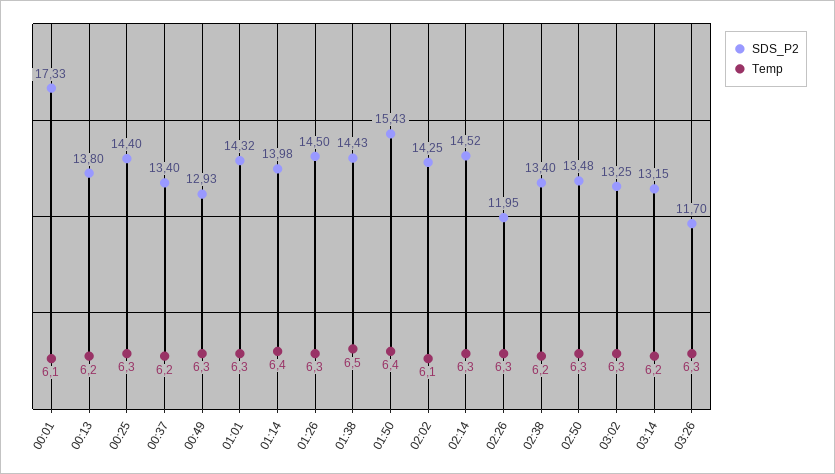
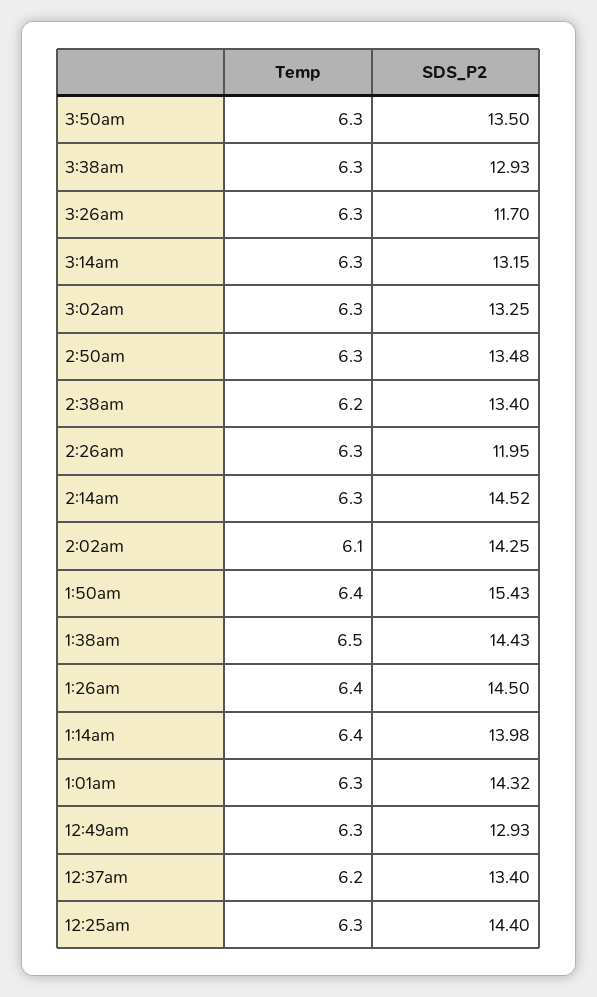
SDS_P2, 00:01: 17.33 -> none
Temp, 00:01: 6.1 -> none
SDS_P2, 00:13: 13.8 -> none
Temp, 00:13: 6.2 -> none
Temp, 01:26: 6.3 -> 6.4
Temp, 03:14: 6.2 -> 6.3
Temp, 3:50am: none -> 6.3
SDS_P2, 3:50am: none -> 13.5
Temp, 3:38am: none -> 6.3
SDS_P2, 3:38am: none -> 12.93

